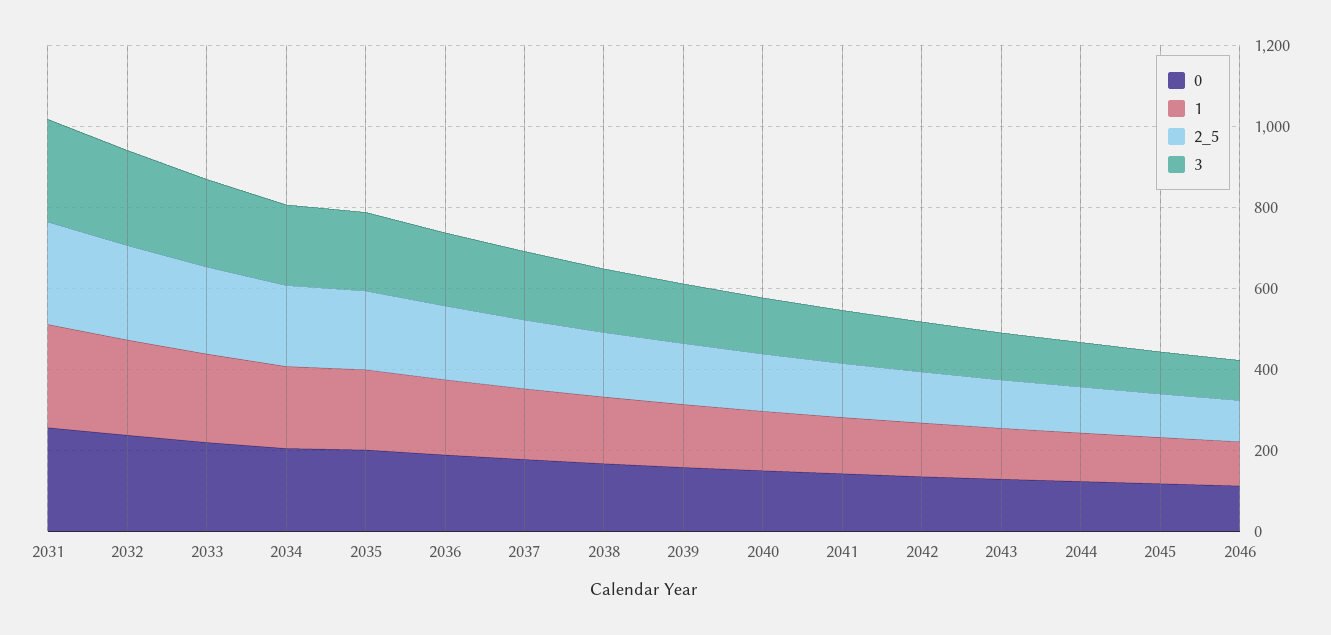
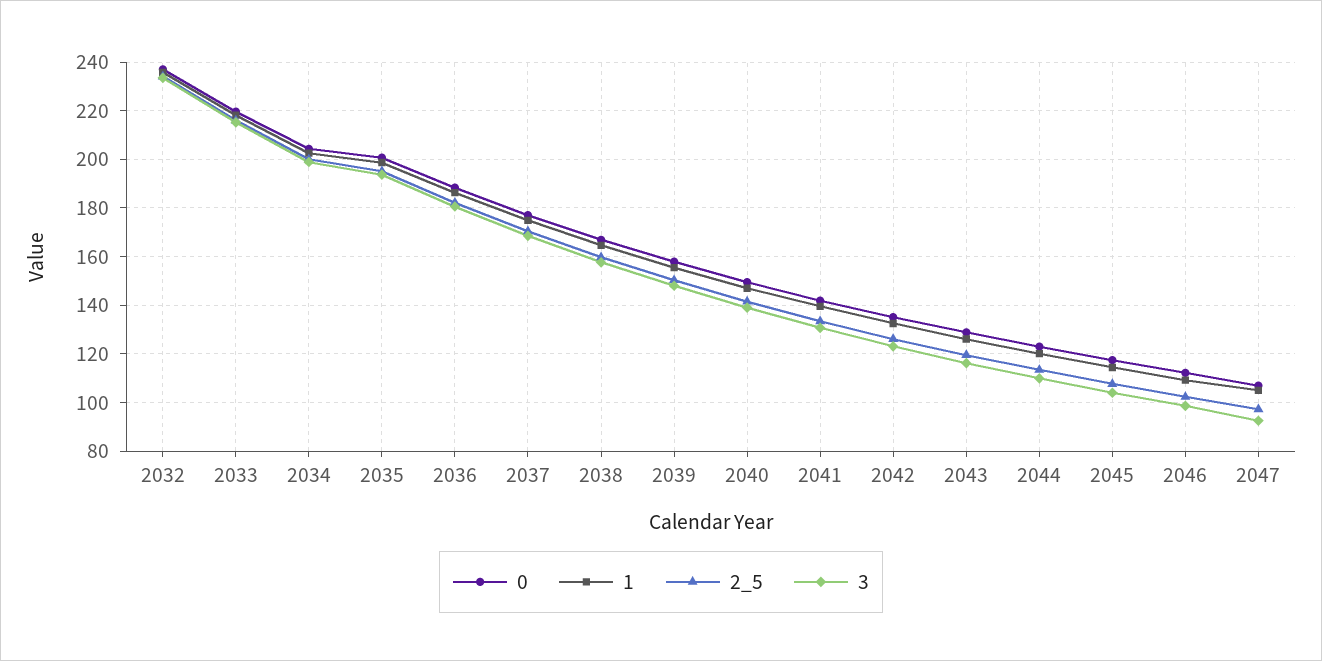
0, 2031: 250 -> none
1, 2031: 250 -> none
2_5, 2031: 250 -> none
3, 2031: 250 -> none
0, 2047: none -> 107.5
1, 2047: none -> 105
2_5, 2047: none -> 97.5
3, 2047: none -> 92.5

